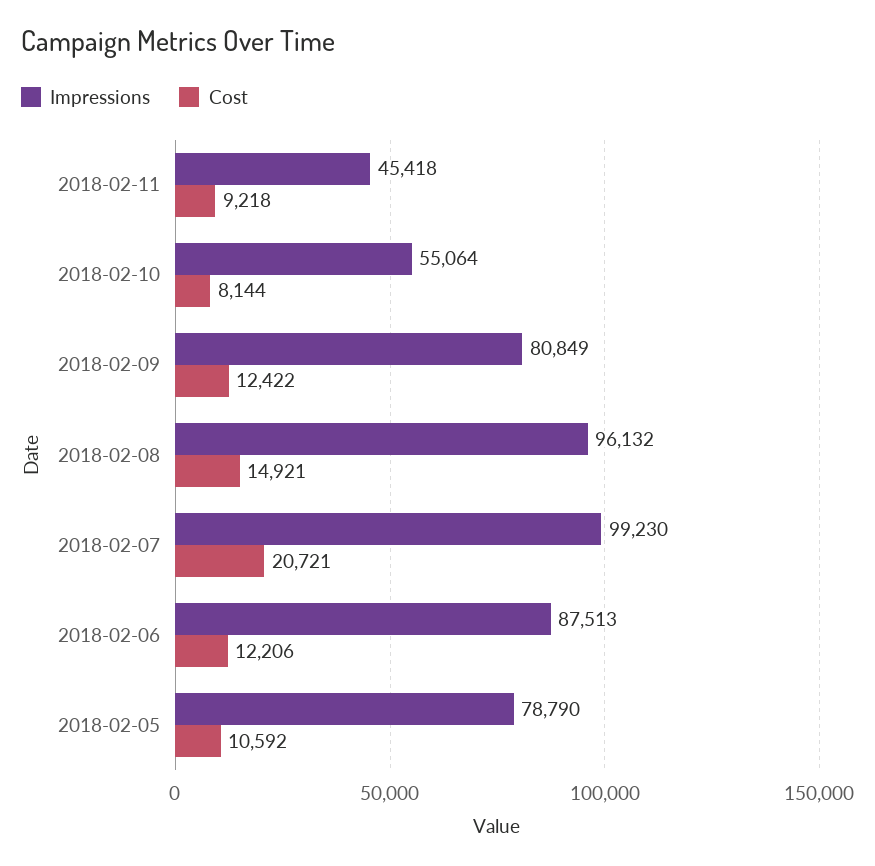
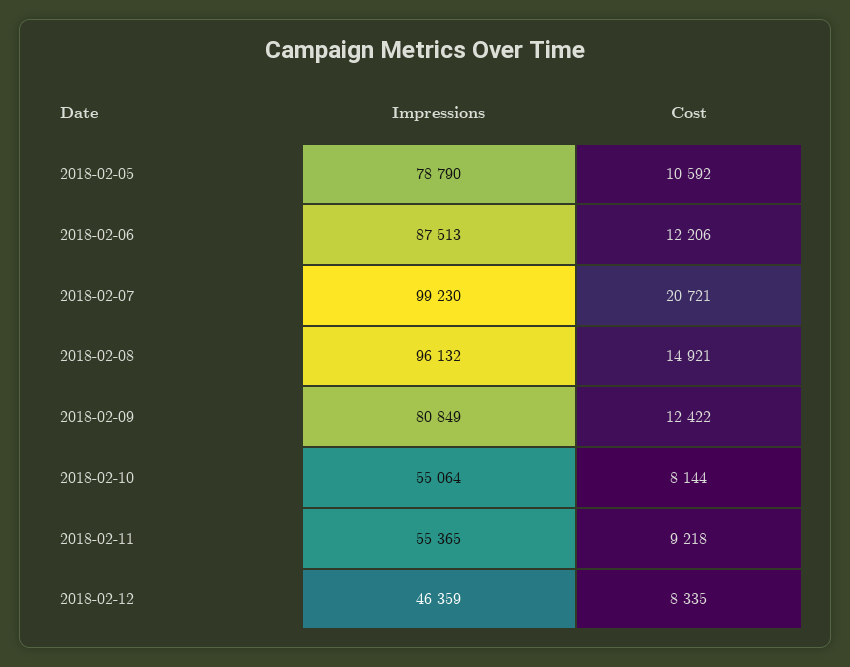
Impressions, 2018-02-11: 45418 -> 55365
Impressions, 2018-02-12: none -> 46359
Cost, 2018-02-12: none -> 8335

